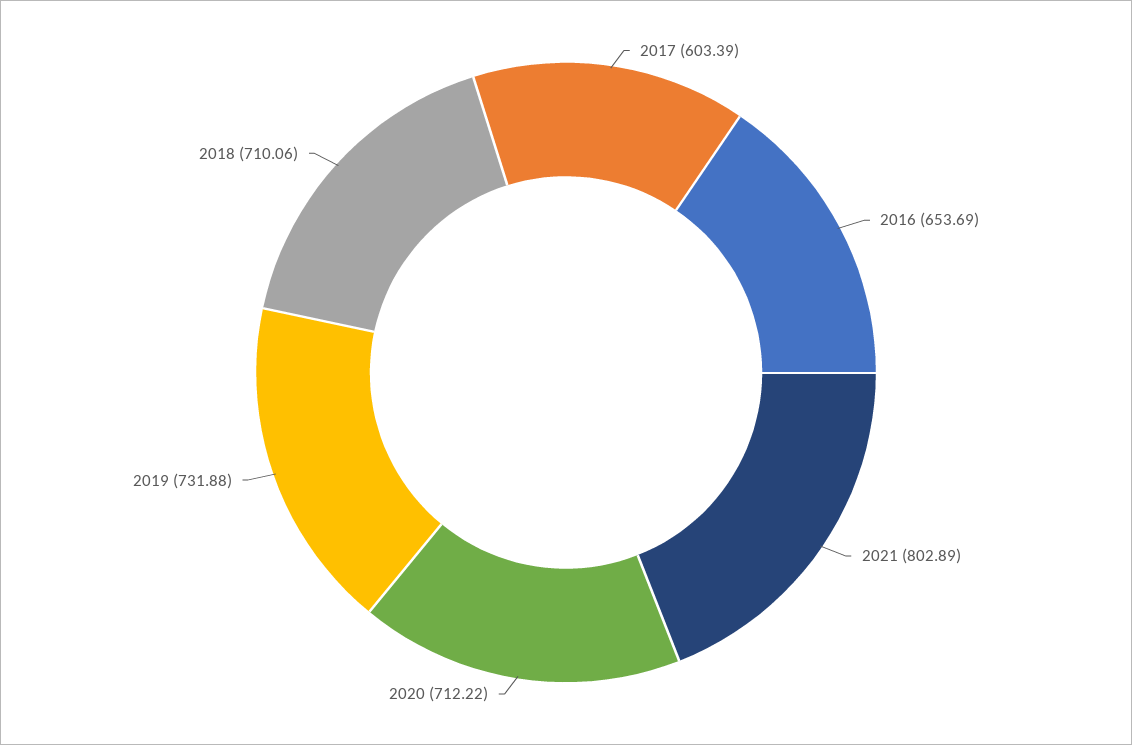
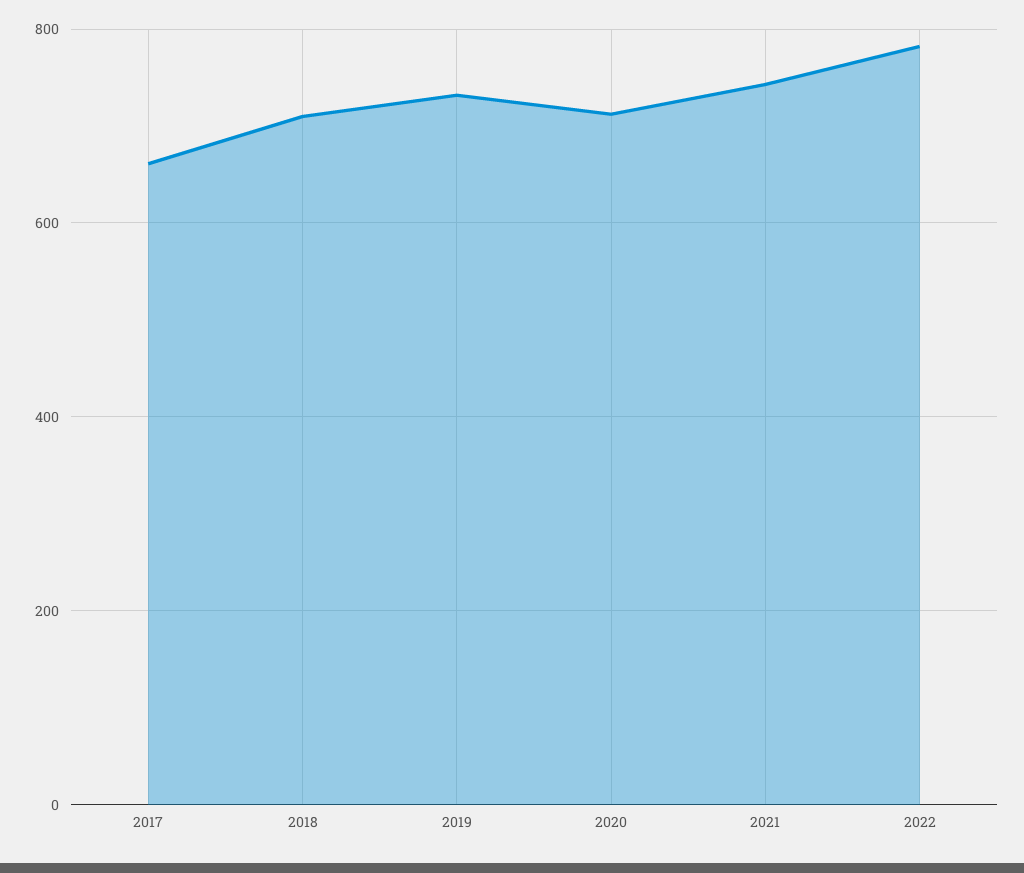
2017: 603.39 -> 660
2016: 653.69 -> none
2021: 802.89 -> 740
2022: none -> 780

